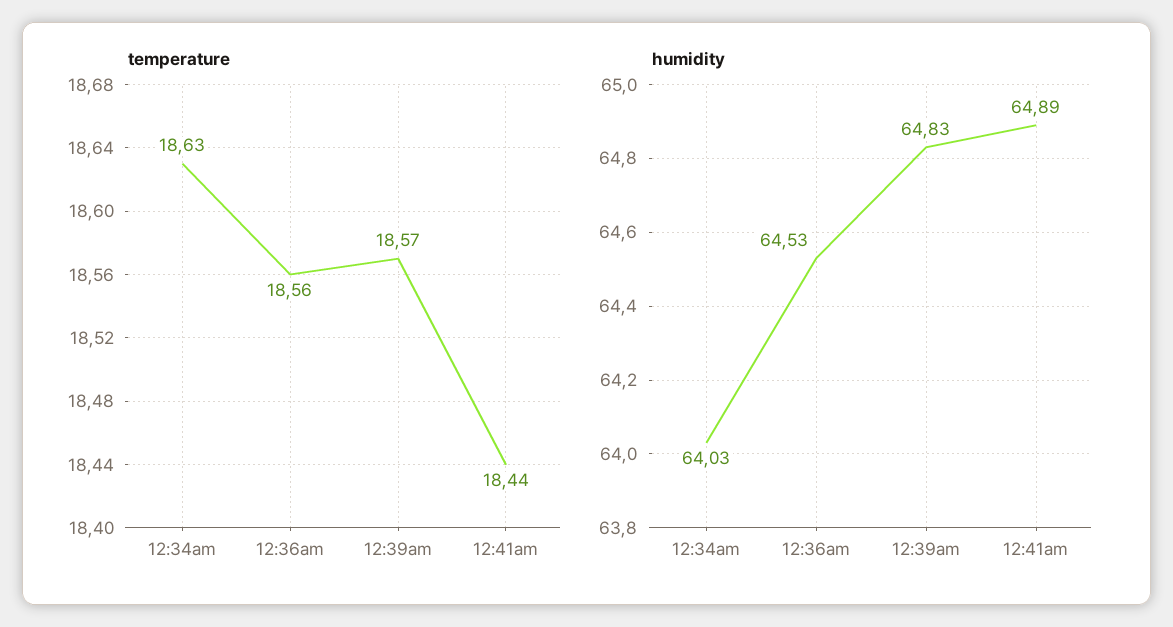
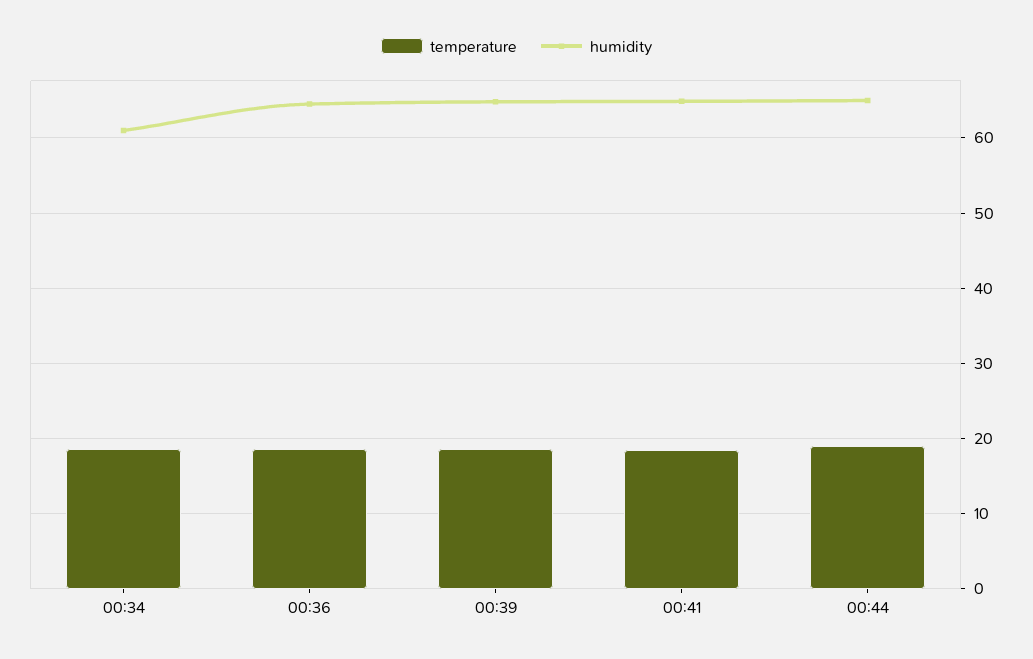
humidity, 12:34am: 64.03 -> 61
temperature, 00:44: none -> 19
humidity, 00:44: none -> 65

